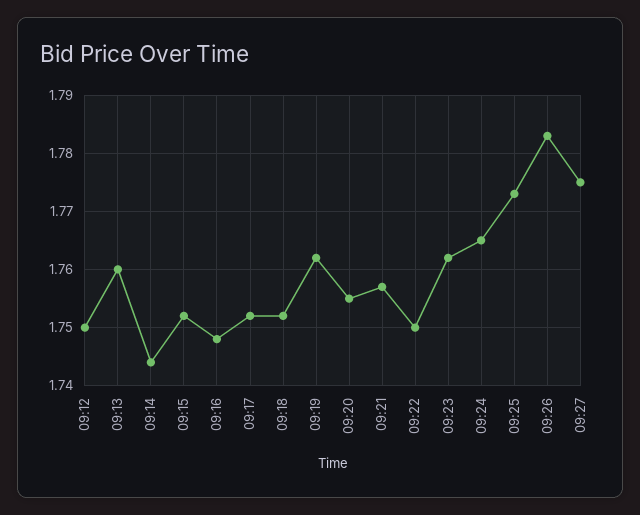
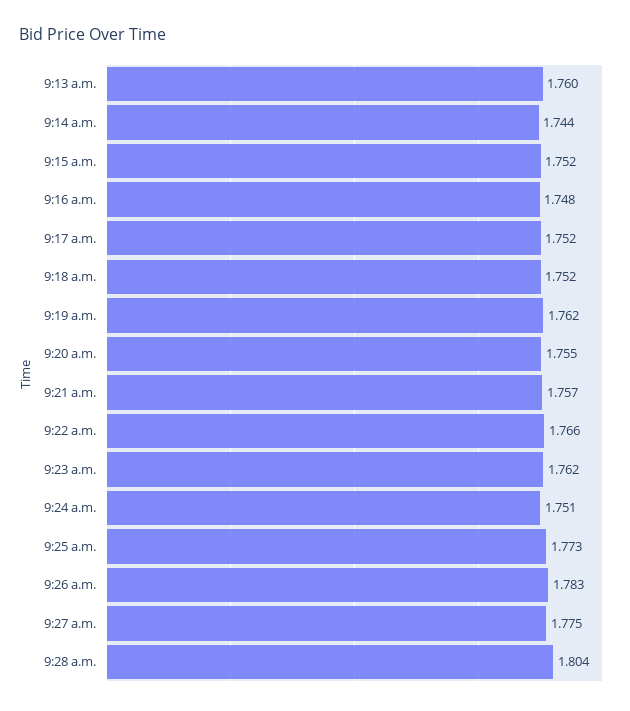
09:12: 1.75 -> none
09:22: 1.75 -> 1.766
09:24: 1.765 -> 1.751
9:28 a.m.: none -> 1.804

